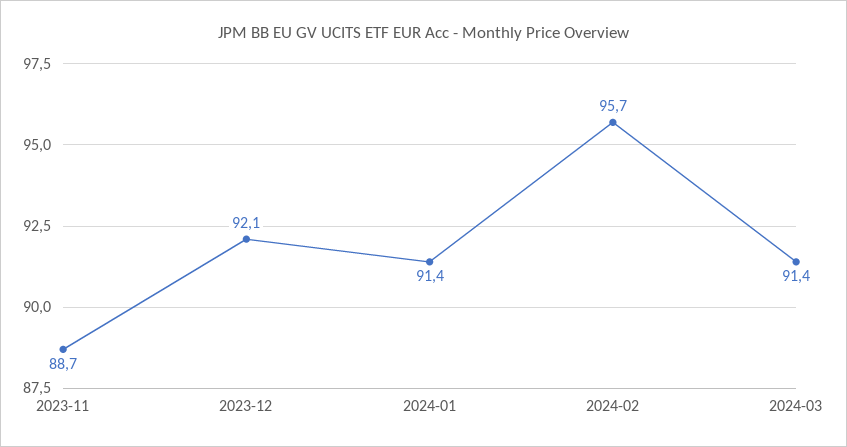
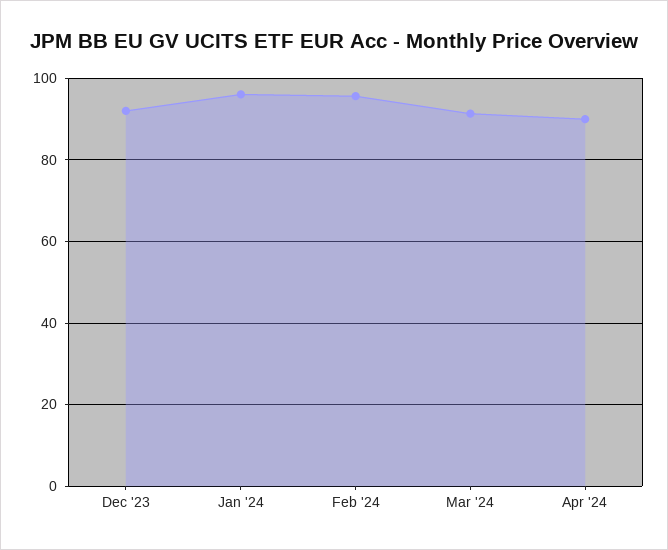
2023-11: 88.7 -> none
2024-01: 91.4 -> 96
Apr '24: none -> 90

